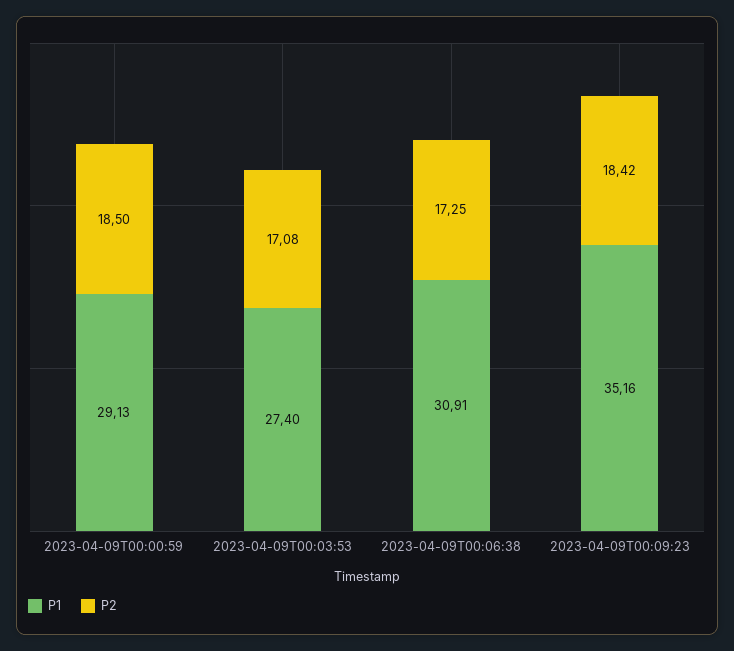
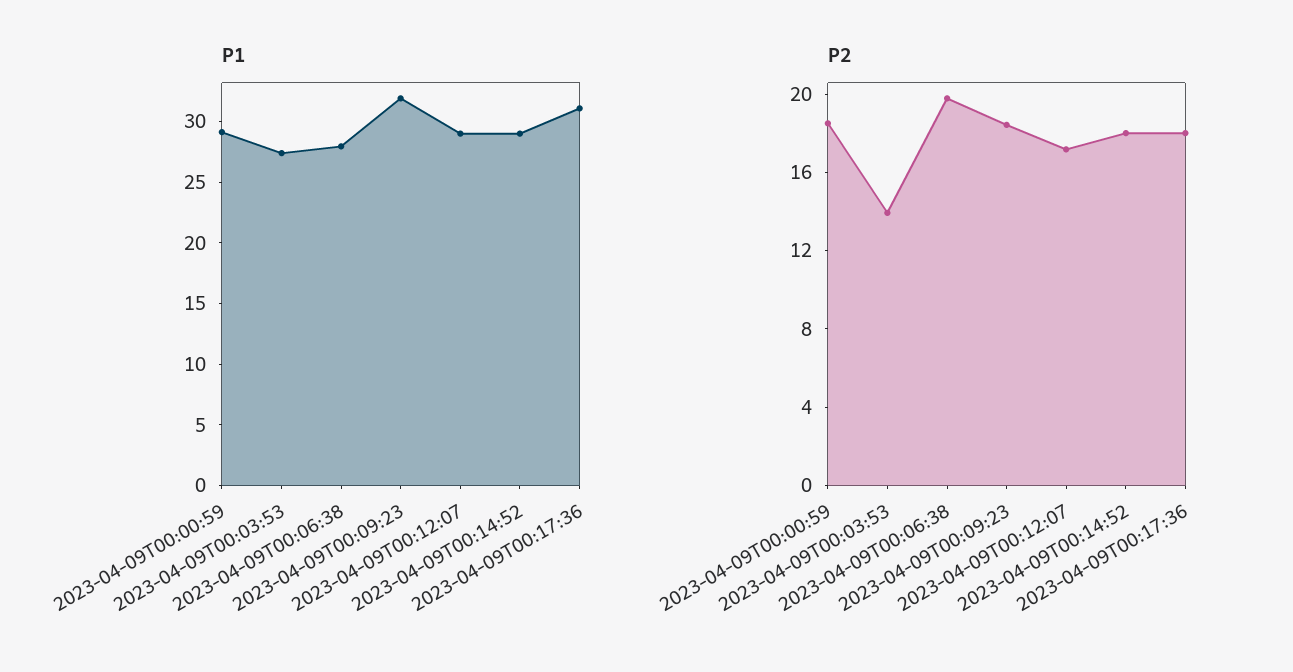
P2, 2023-04-09T00:03:53: 17.08 -> 14
P1, 2023-04-09T00:06:38: 30.91 -> 28
P2, 2023-04-09T00:06:38: 17.25 -> 20
P1, 2023-04-09T00:09:23: 35.16 -> 32
P1, 2023-04-09T00:12:07: none -> 29
P1, 2023-04-09T00:14:52: none -> 29
P1, 2023-04-09T00:17:36: none -> 31
P2, 2023-04-09T00:12:07: none -> 17
P2, 2023-04-09T00:14:52: none -> 18
P2, 2023-04-09T00:17:36: none -> 18

